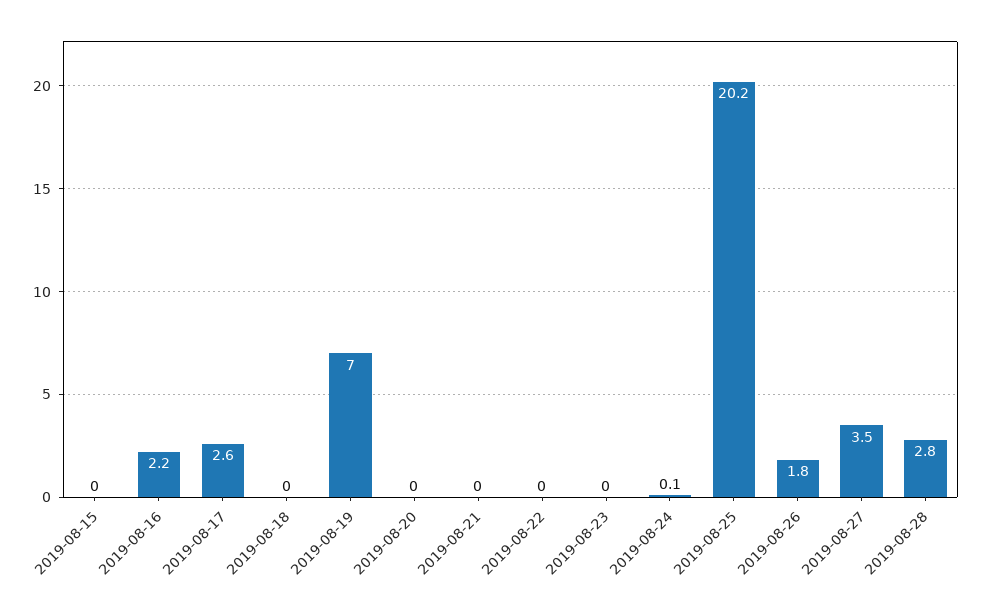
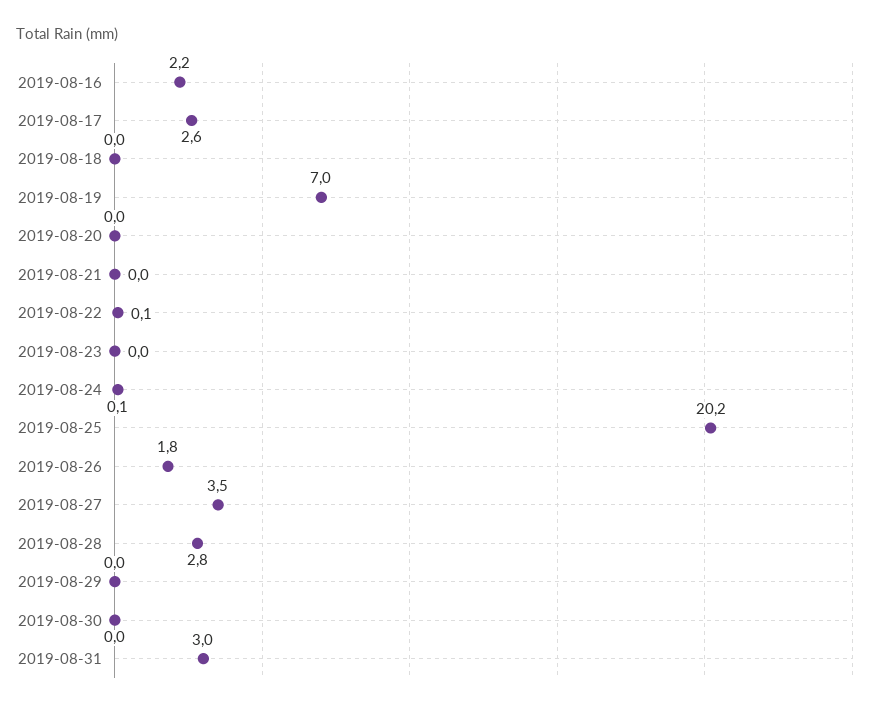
2019-08-15: 0 -> none
2019-08-22: 0 -> 0.1
2019-08-29: none -> 0
2019-08-30: none -> 0
2019-08-31: none -> 3

